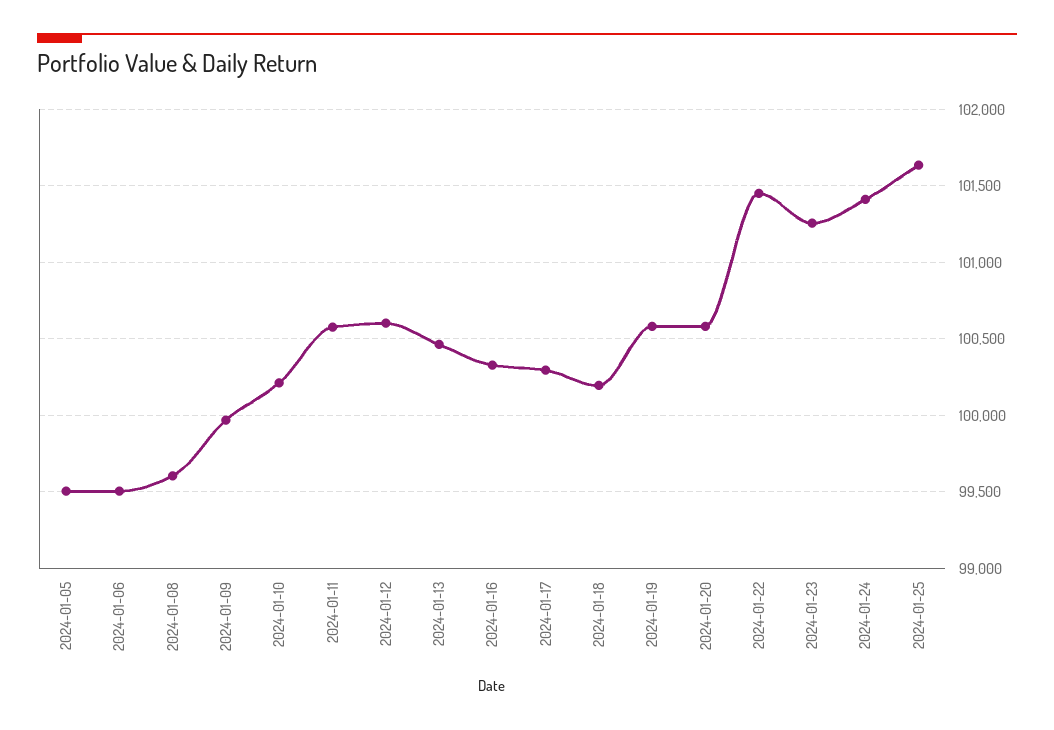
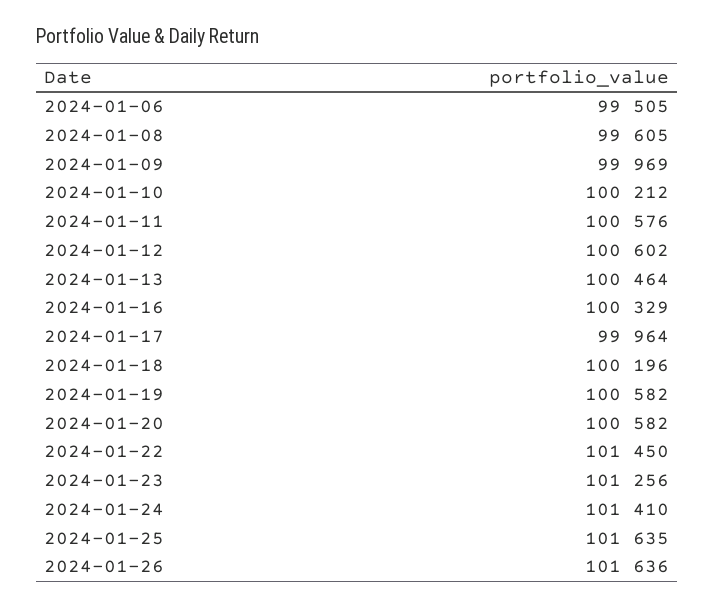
2024-01-05: 99500 -> none
2024-01-17: 100300 -> 99964
2024-01-26: none -> 101636

